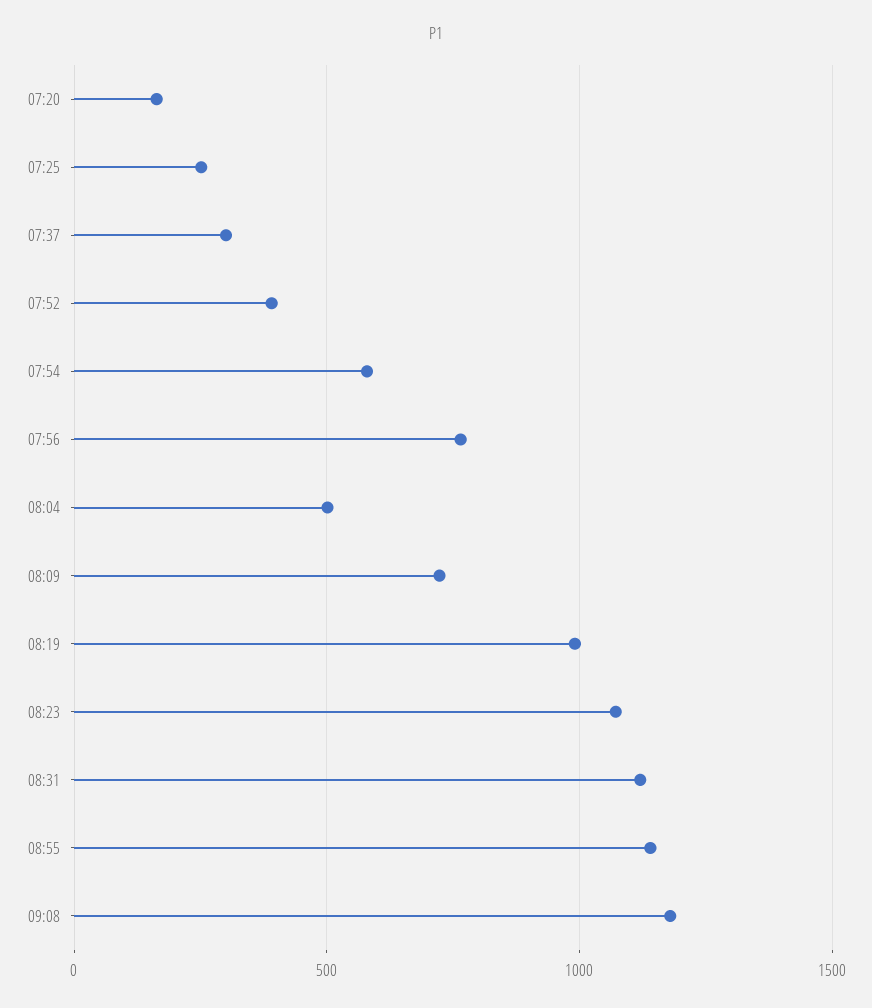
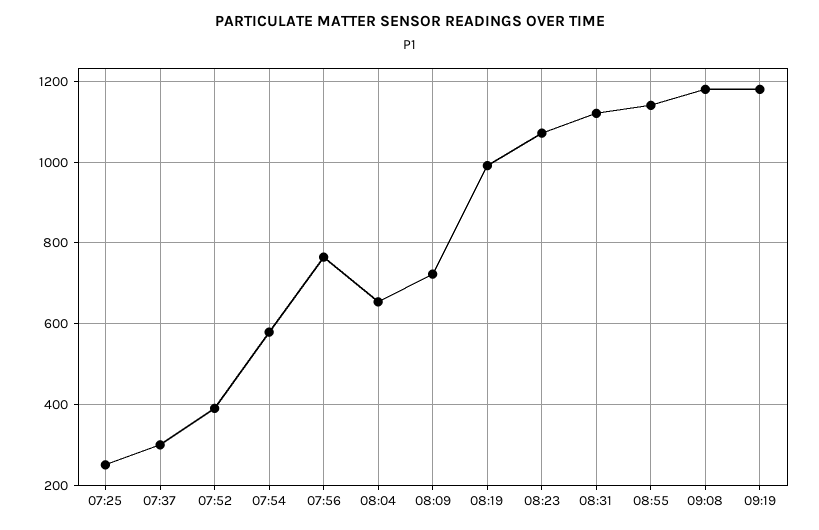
07:20: 150 -> none
08:04: 500 -> 660
09:19: none -> 1180

